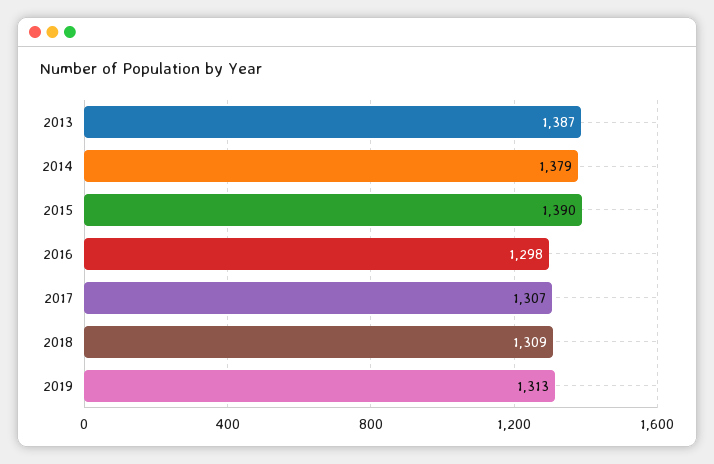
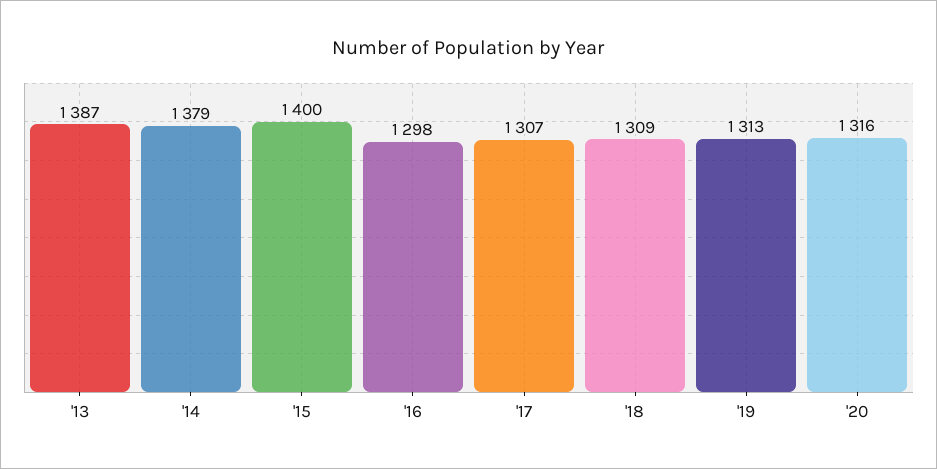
2015: 1390 -> 1400
'20: none -> 1316

